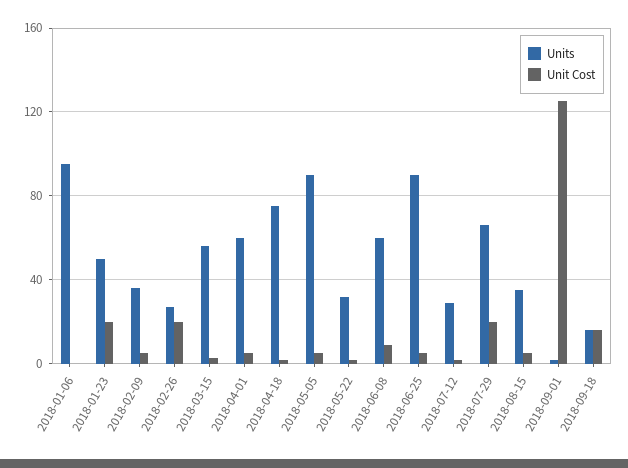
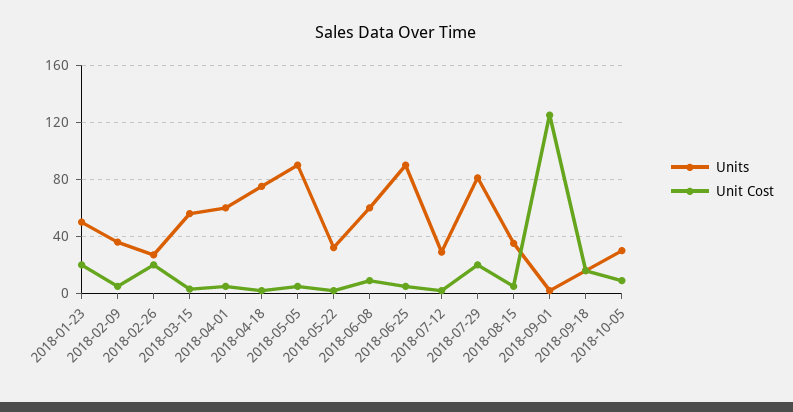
Units, 2018-01-06: 95 -> none
Unit Cost, 2018-01-06: 0 -> none
Units, 2018-07-29: 65 -> 80
Units, 2018-10-05: none -> 30
Unit Cost, 2018-10-05: none -> 10

